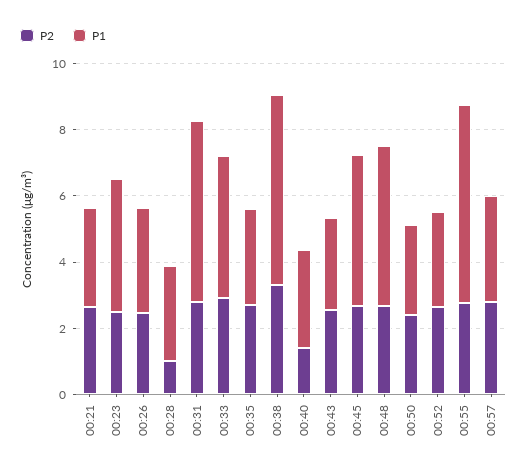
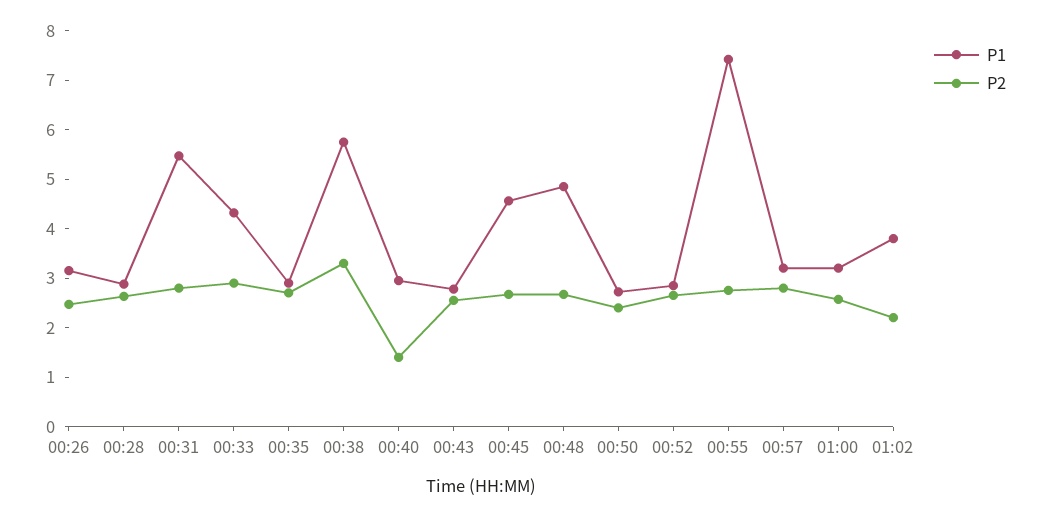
P2, 00:21: 2.5 -> none
P1, 00:21: 3 -> none
P2, 00:23: 2.5 -> none
P1, 00:23: 4 -> none
P2, 00:28: 1 -> 2.6
P1, 00:55: 6 -> 7.4
P1, 01:00: none -> 3.2
P2, 01:00: none -> 2.6
P1, 01:02: none -> 3.8
P2, 01:02: none -> 2.2

